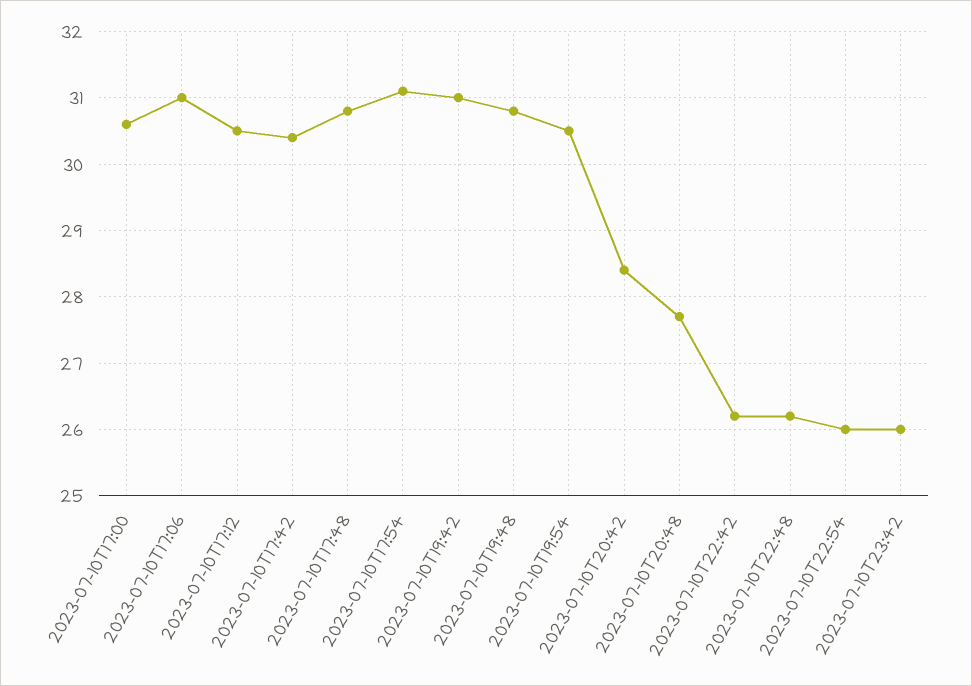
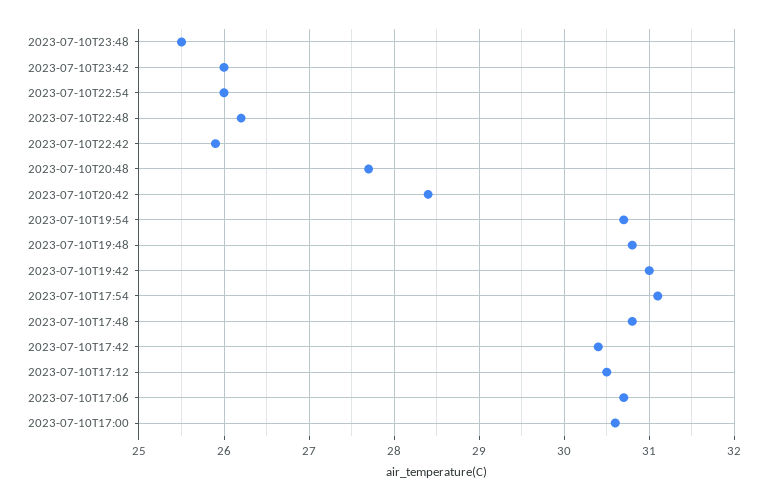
2023-07-10T17:06: 31 -> 30.7
2023-07-10T19:54: 30.5 -> 30.7
2023-07-10T22:42: 26.2 -> 25.9
2023-07-10T23:48: none -> 25.5

